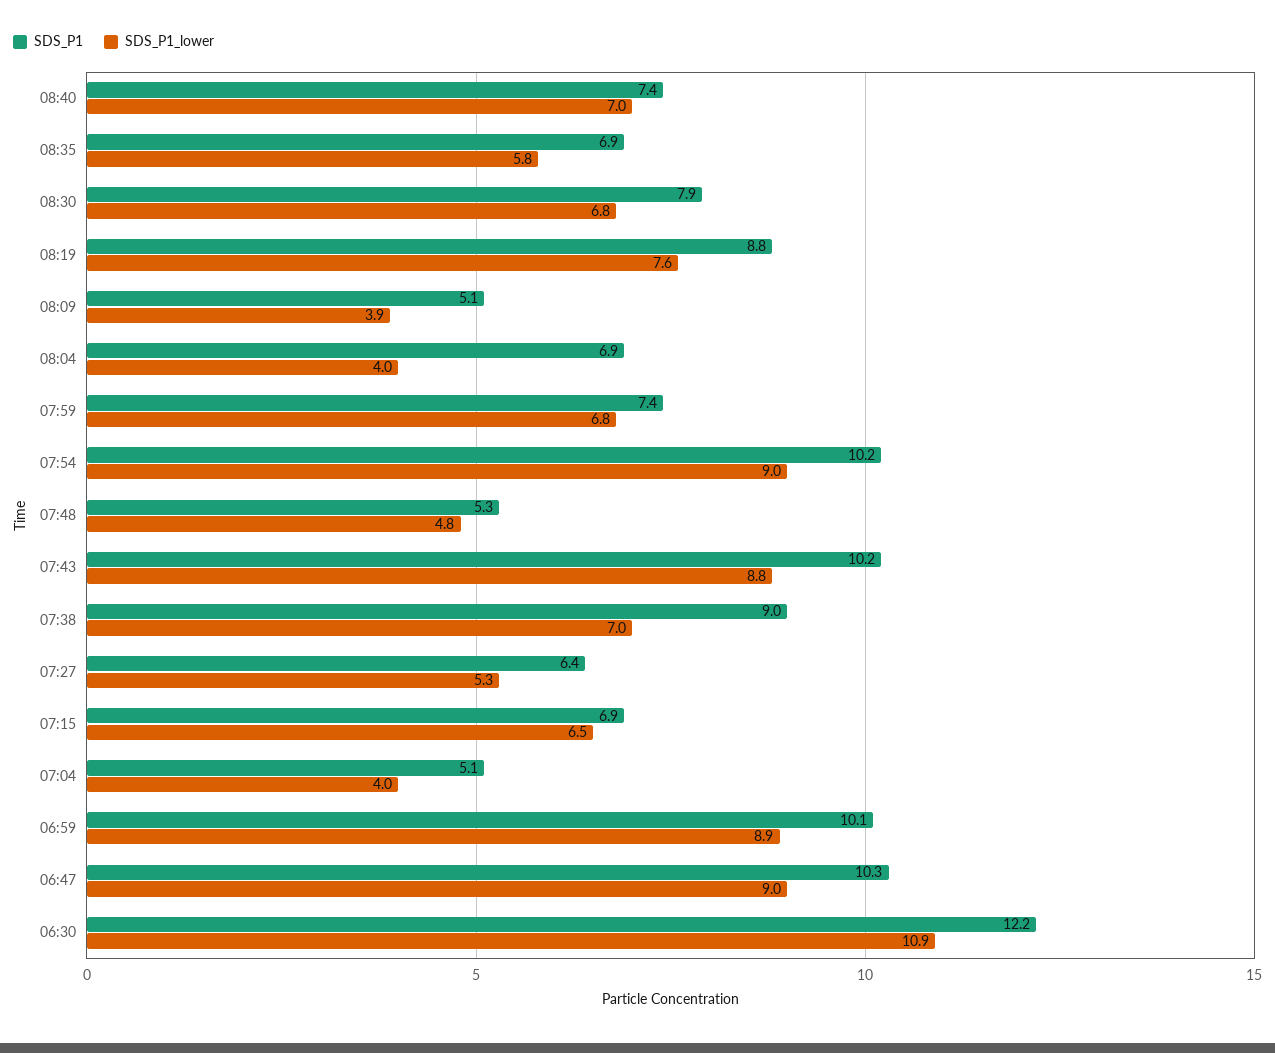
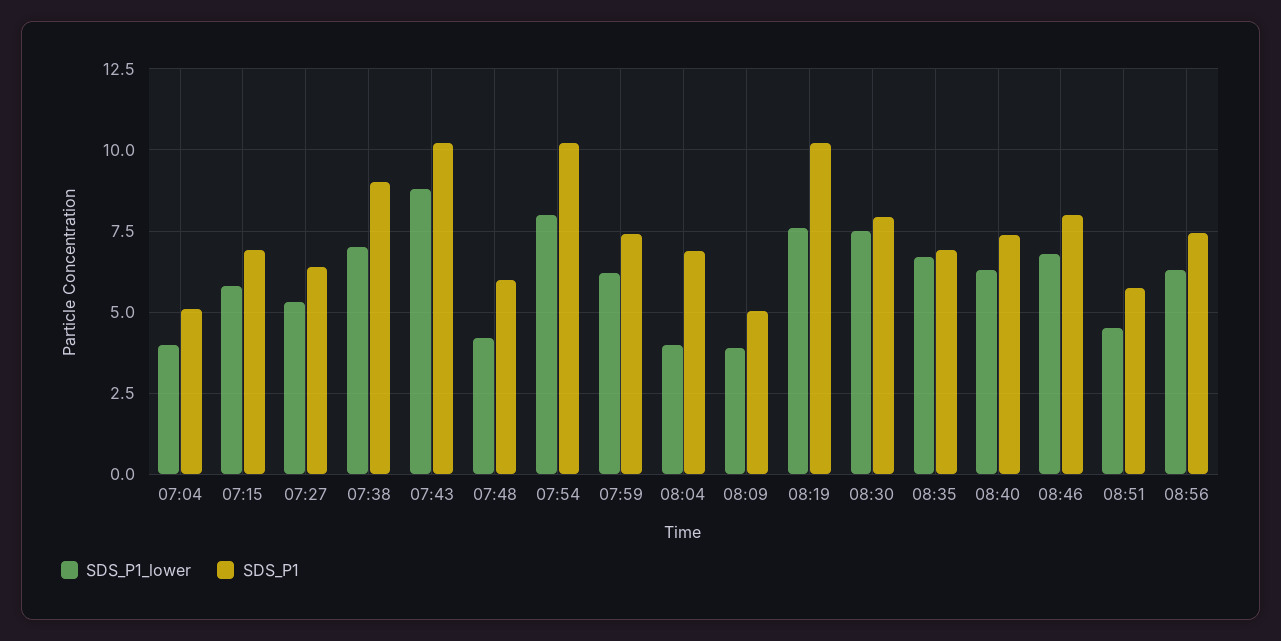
SDS_P1_lower, 08:40: 7 -> 6.25
SDS_P1_lower, 08:35: 5.8 -> 6.75
SDS_P1_lower, 08:30: 6.8 -> 7.5
SDS_P1, 08:19: 8.8 -> 10.25
SDS_P1_lower, 07:59: 6.8 -> 6.25
SDS_P1_lower, 07:54: 9 -> 8
SDS_P1, 07:48: 5.3 -> 6
SDS_P1_lower, 07:48: 4.8 -> 4.25
SDS_P1_lower, 07:15: 6.5 -> 5.75
SDS_P1, 06:59: 10.1 -> none
SDS_P1_lower, 06:59: 8.9 -> none
SDS_P1, 06:47: 10.3 -> none
SDS_P1_lower, 06:47: 9 -> none
SDS_P1, 06:30: 12.2 -> none
SDS_P1_lower, 06:30: 10.9 -> none
SDS_P1_lower, 08:46: none -> 6.75
SDS_P1, 08:46: none -> 8
SDS_P1_lower, 08:51: none -> 4.5
SDS_P1, 08:51: none -> 5.75
SDS_P1_lower, 08:56: none -> 6.25
SDS_P1, 08:56: none -> 7.5

